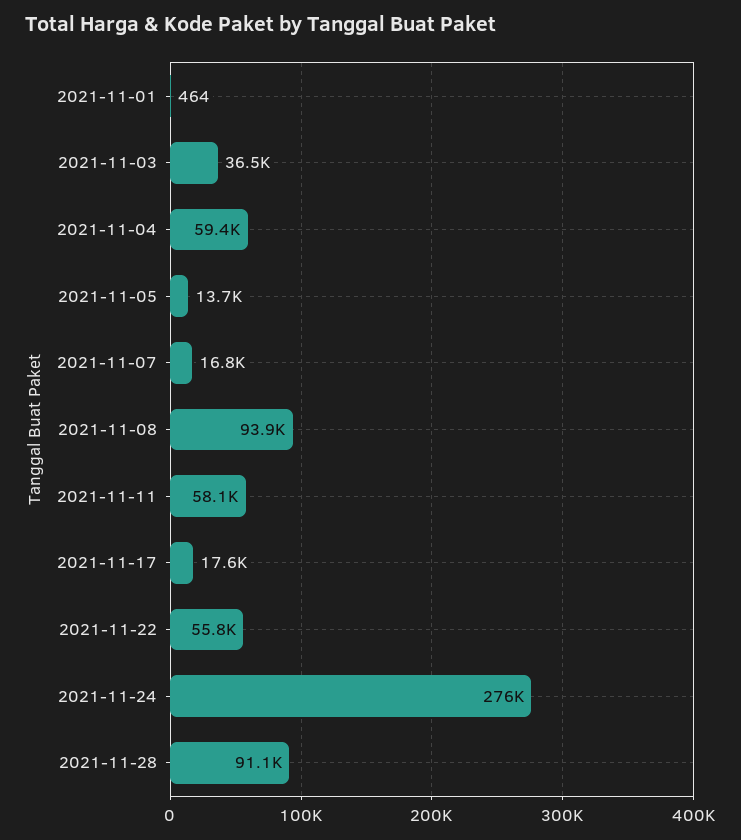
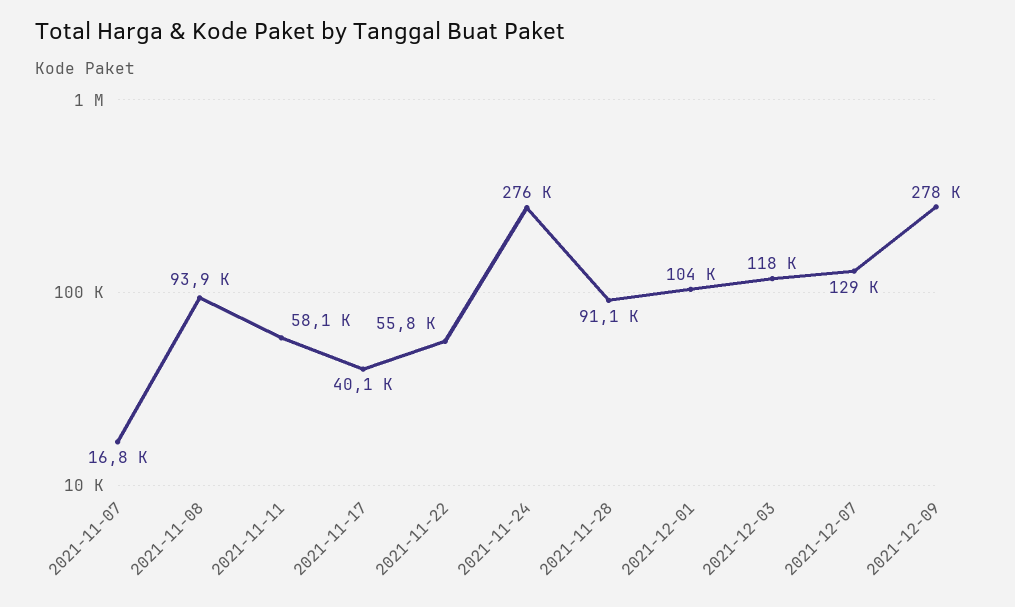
2021-11-01: 464 -> none
2021-11-03: 36500 -> none
2021-11-04: 59400 -> none
2021-11-05: 13700 -> none
2021-11-17: 17600 -> 40100
2021-12-01: none -> 104000
2021-12-03: none -> 118000
2021-12-07: none -> 129000
2021-12-09: none -> 278000

